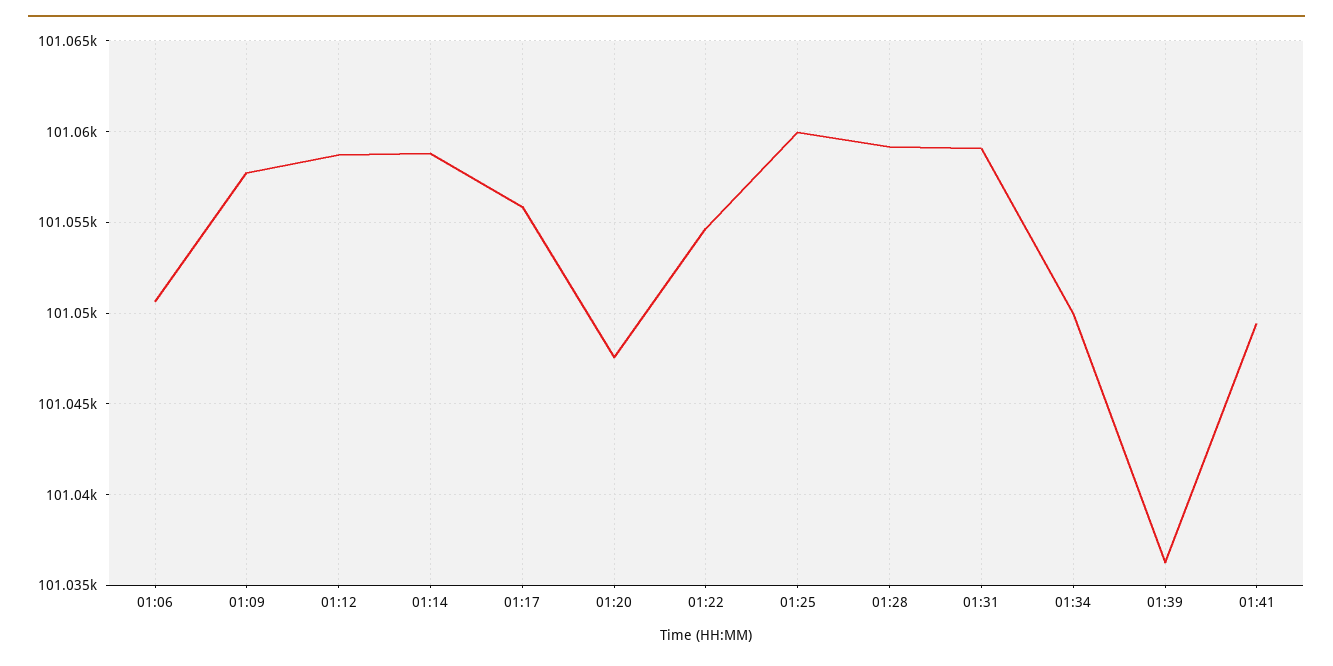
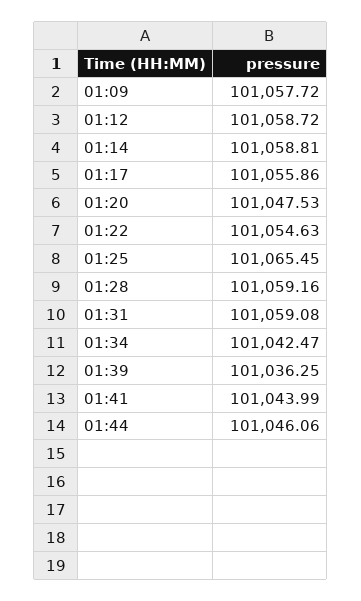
01:06: 101050.5 -> none
01:25: 101060 -> 101065.45
01:34: 101050 -> 101042.47
01:41: 101049.5 -> 101043.99
01:44: none -> 101046.06

